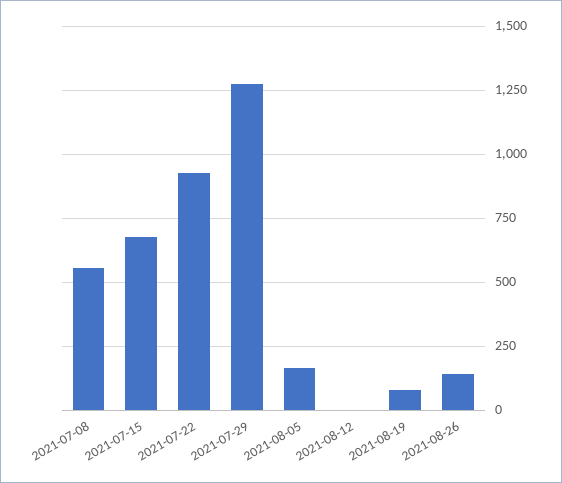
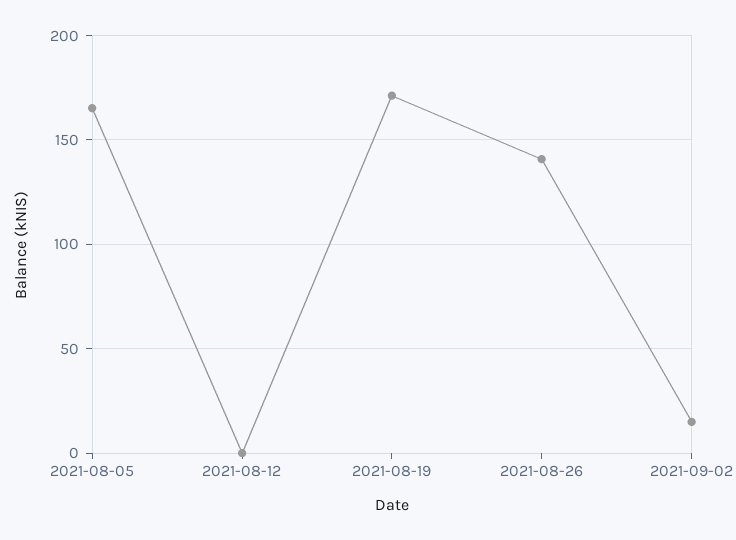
2021-07-08: 550 -> none
2021-07-15: 675 -> none
2021-07-22: 925 -> none
2021-07-29: 1275 -> none
2021-08-19: 75 -> 170
2021-09-02: none -> 15

